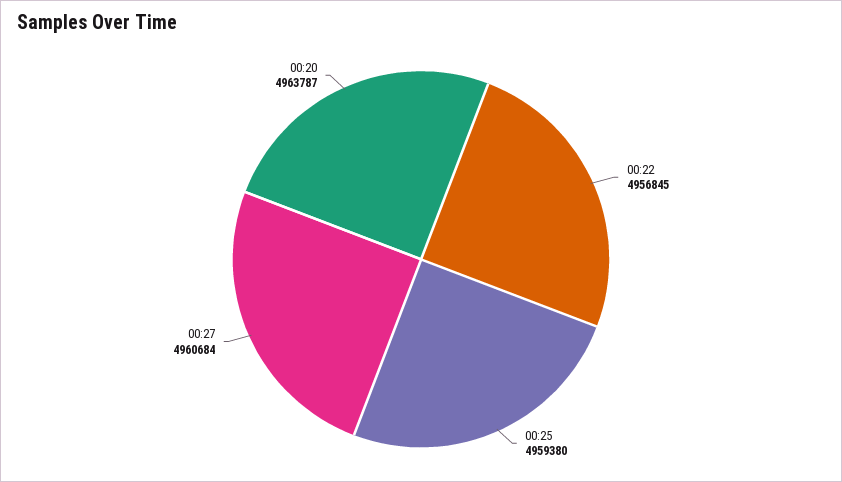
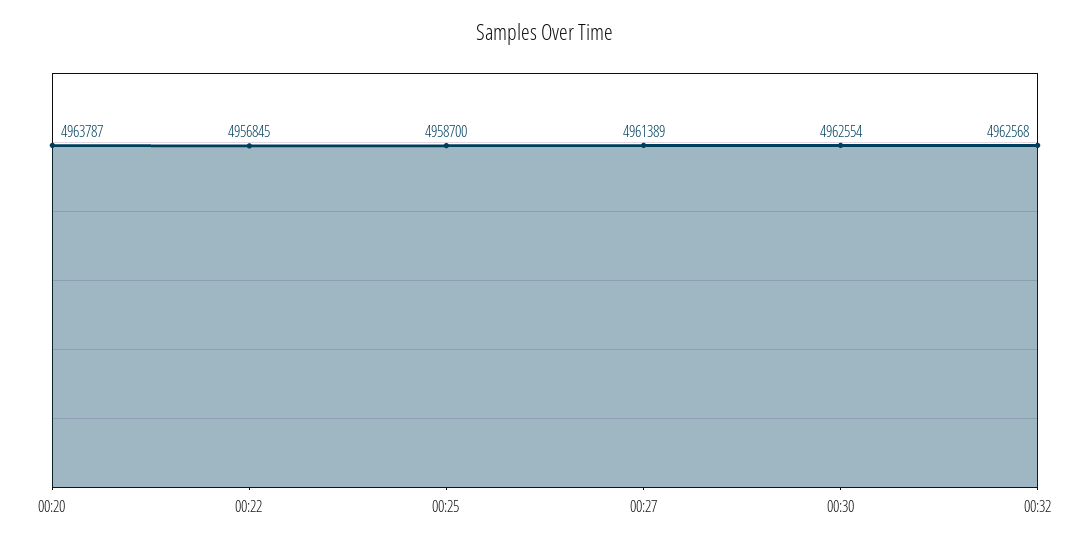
00:25: 4959380 -> 4958700
00:27: 4960684 -> 4961389
00:30: none -> 4962554
00:32: none -> 4962568

